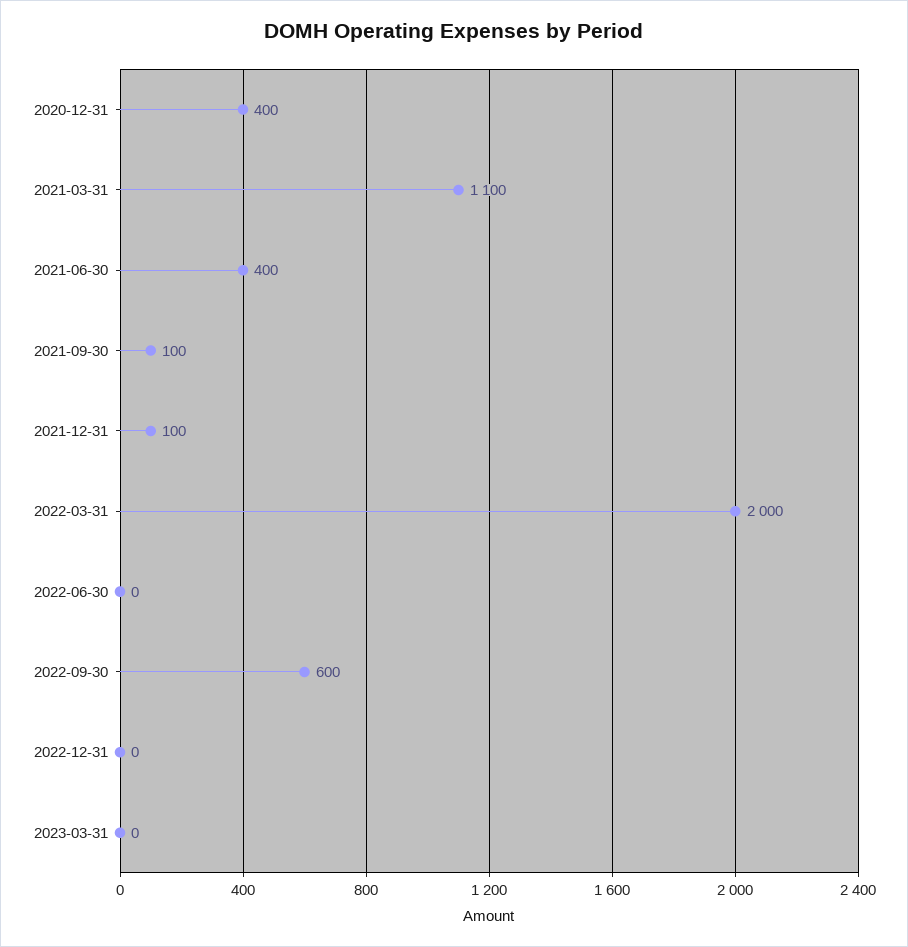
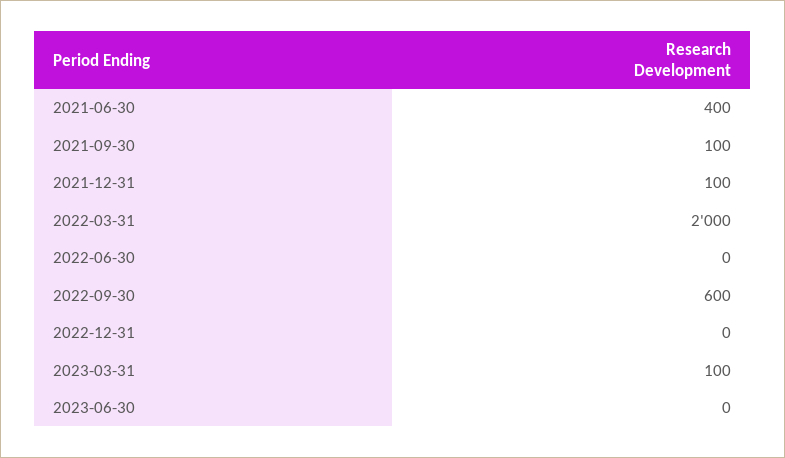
2020-12-31: 400 -> none
2021-03-31: 1100 -> none
2023-03-31: 0 -> 100
2023-06-30: none -> 0

